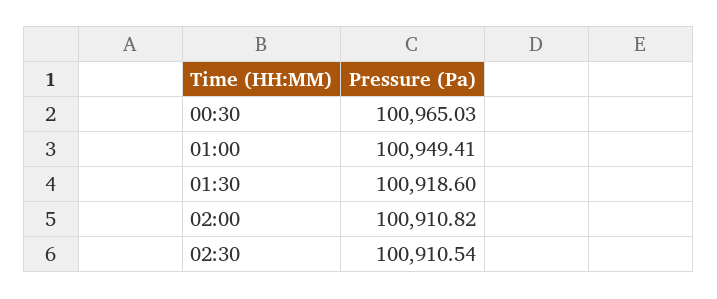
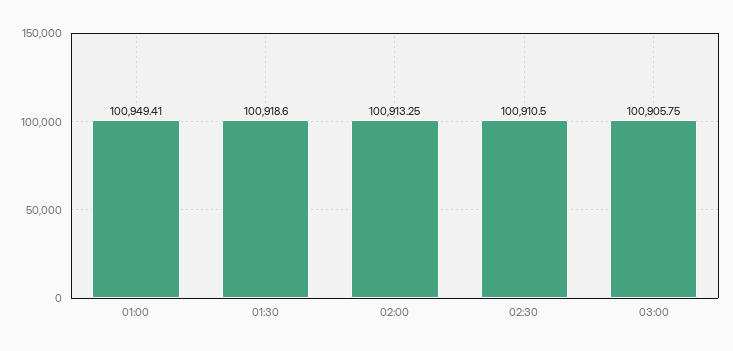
00:30: 100965.03 -> none
02:00: 100910.82 -> 100913.25
02:30: 100910.54 -> 100910.5
03:00: none -> 100905.75

